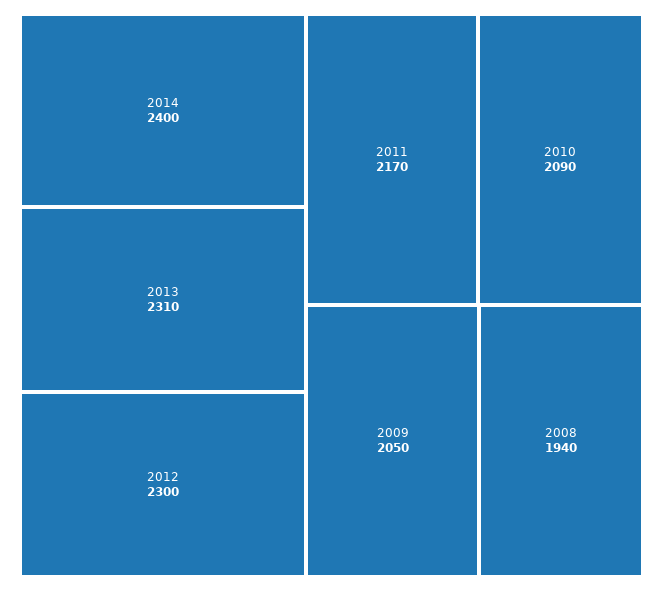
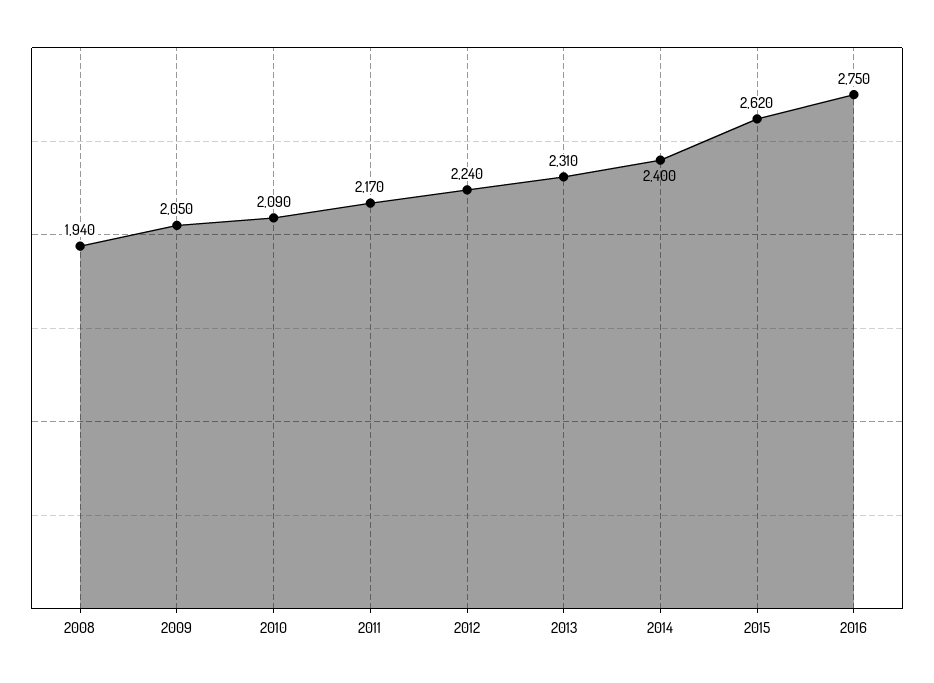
2012: 2300 -> 2240
2015: none -> 2620
2016: none -> 2750

